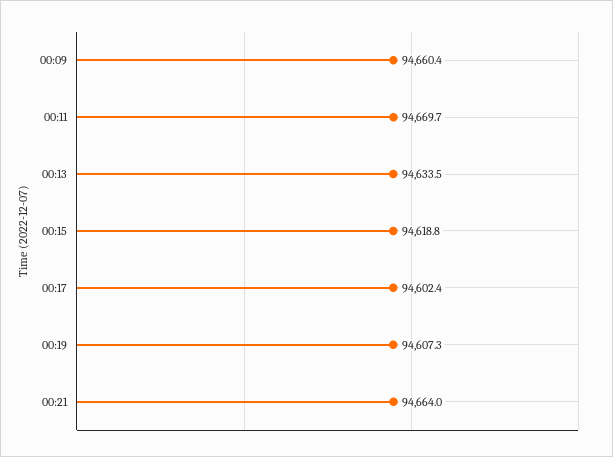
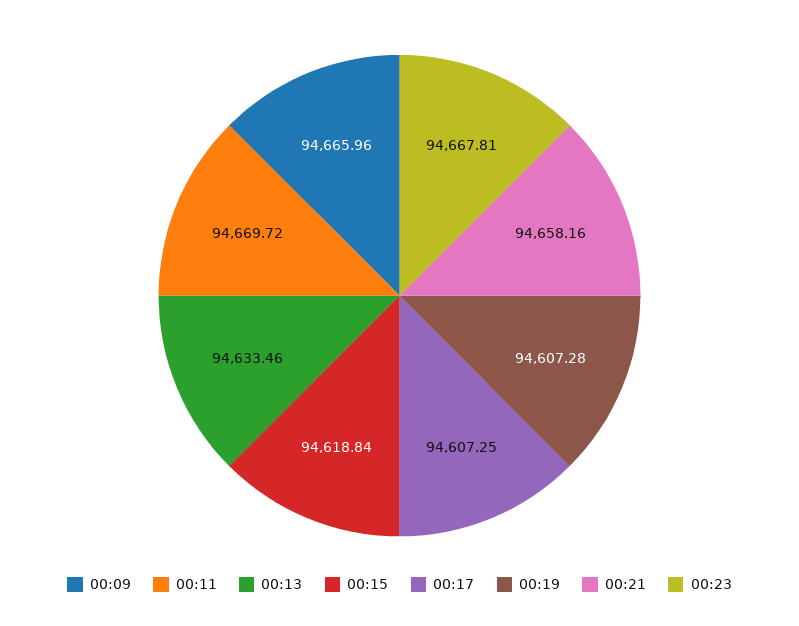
00:09: 94660.4 -> 94665.96
00:17: 94602.4 -> 94607.25
00:21: 94664 -> 94658.16
00:23: none -> 94667.81

